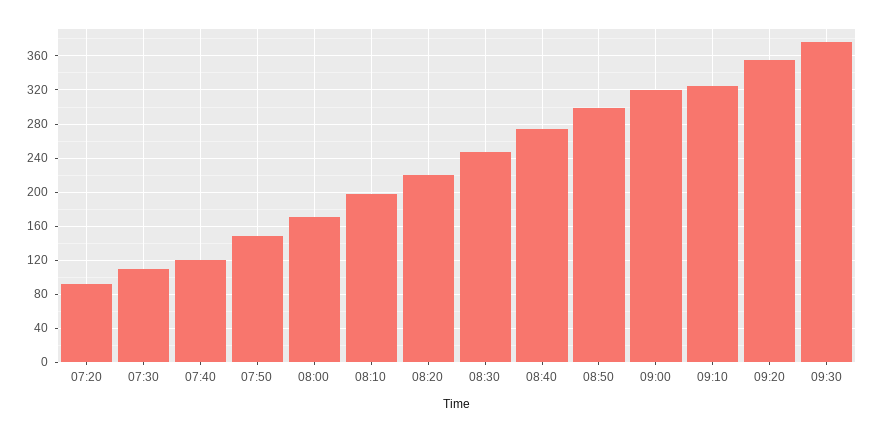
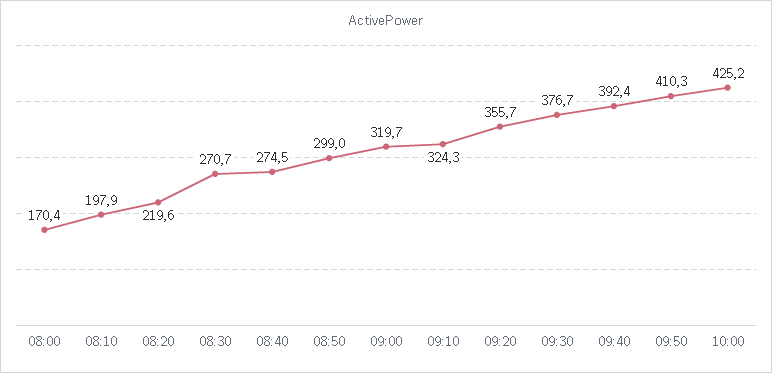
07:20: 90 -> none
07:30: 110 -> none
07:40: 120 -> none
07:50: 150 -> none
08:30: 250 -> 270.7
09:40: none -> 392.4
09:50: none -> 410.3
10:00: none -> 425.2

